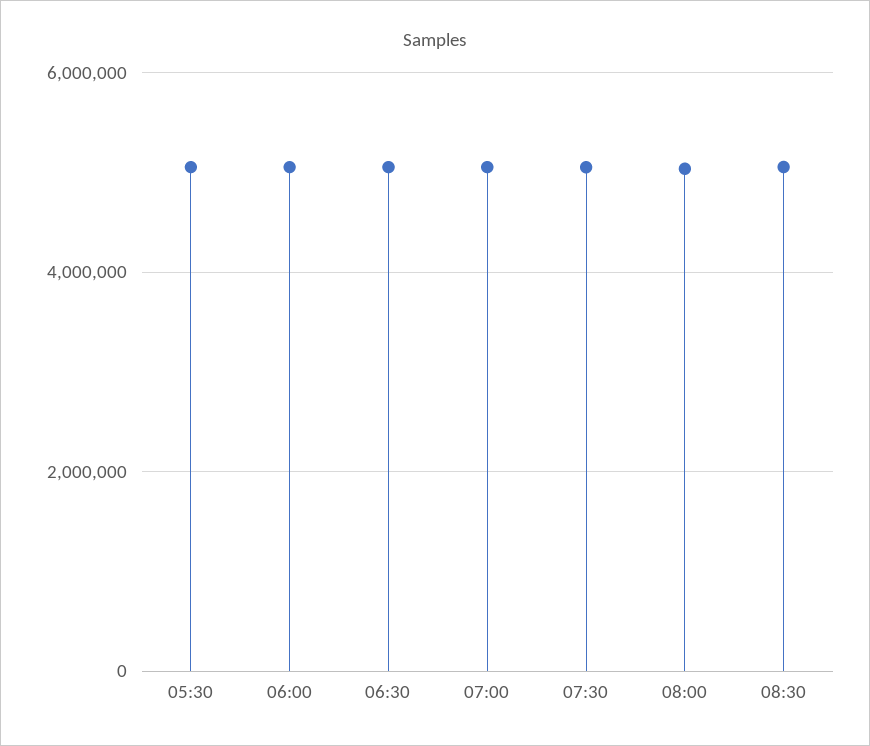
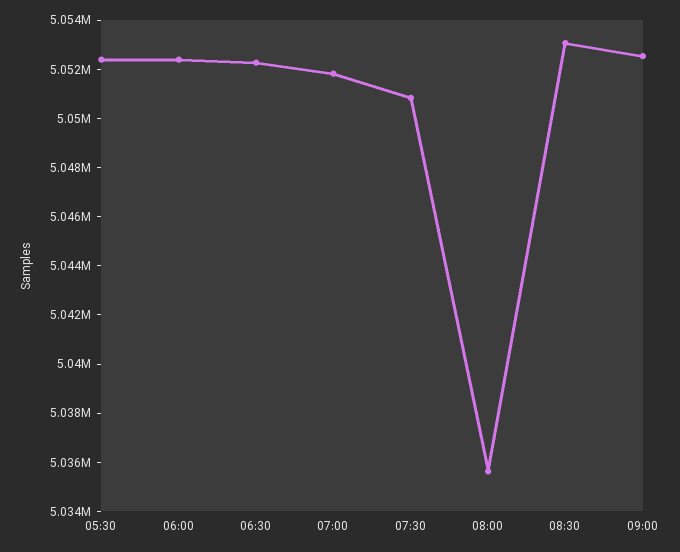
09:00: none -> 5052500

